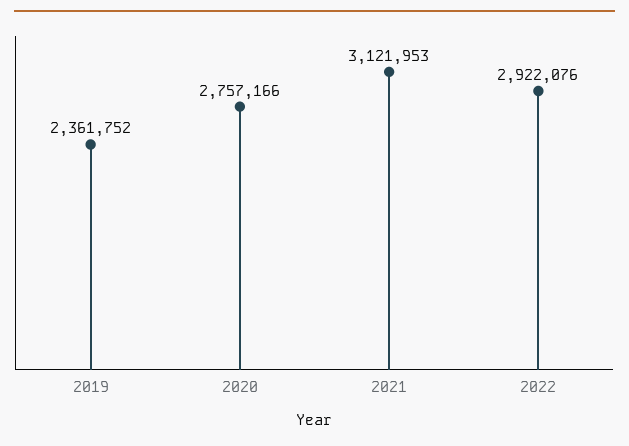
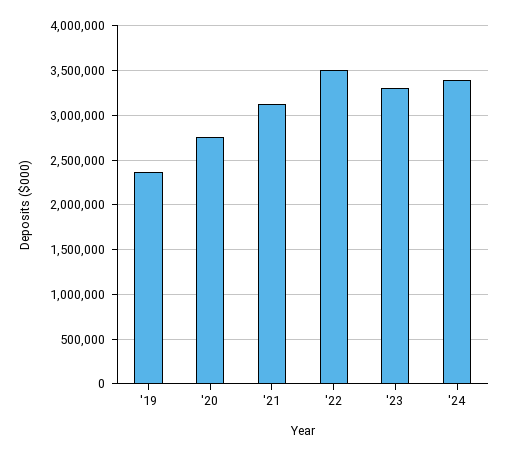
2022: 2922076 -> 3500000
'23: none -> 3300000
'24: none -> 3400000

